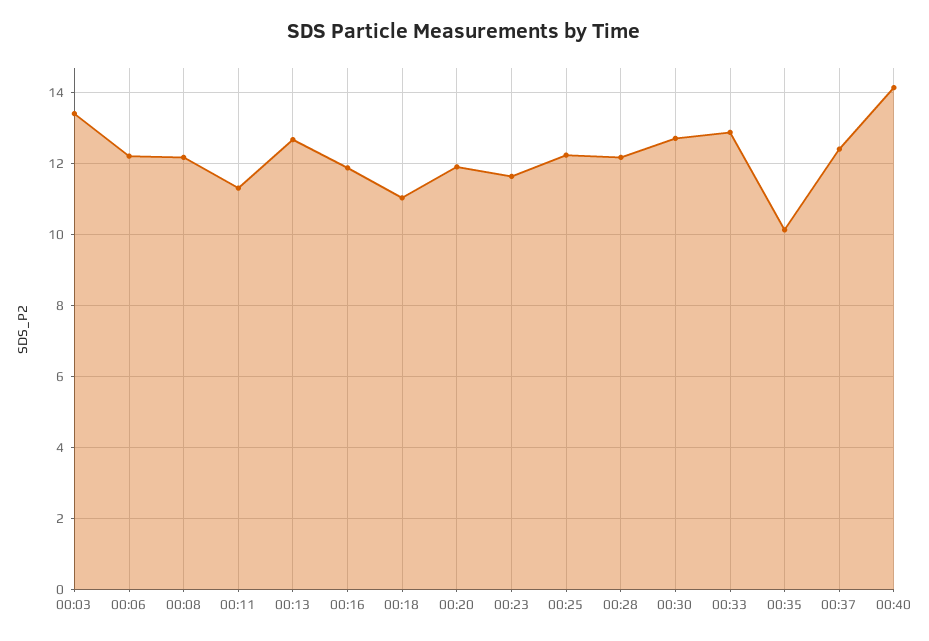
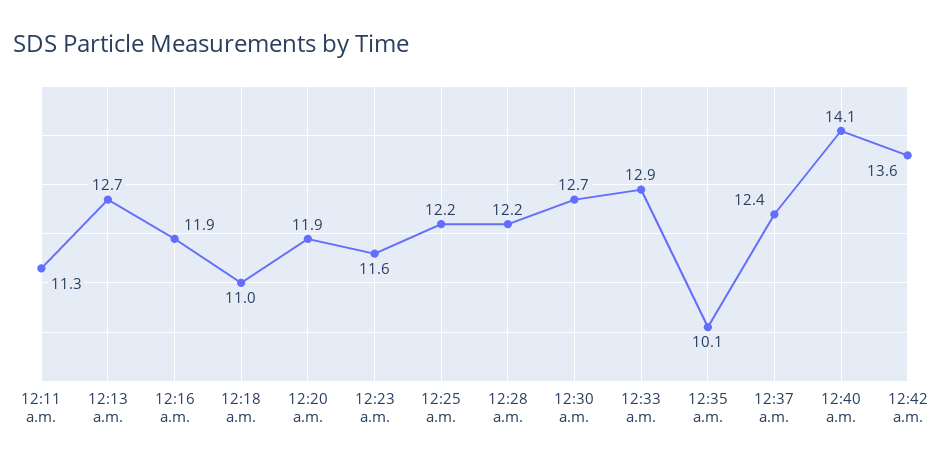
00:03: 13.4 -> none
00:06: 12.2 -> none
00:08: 12.2 -> none
12:42 a.m.: none -> 13.6

